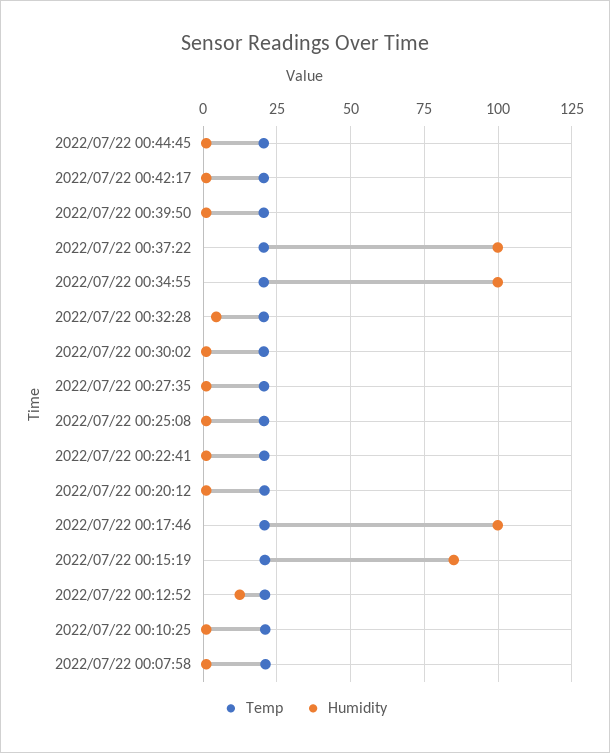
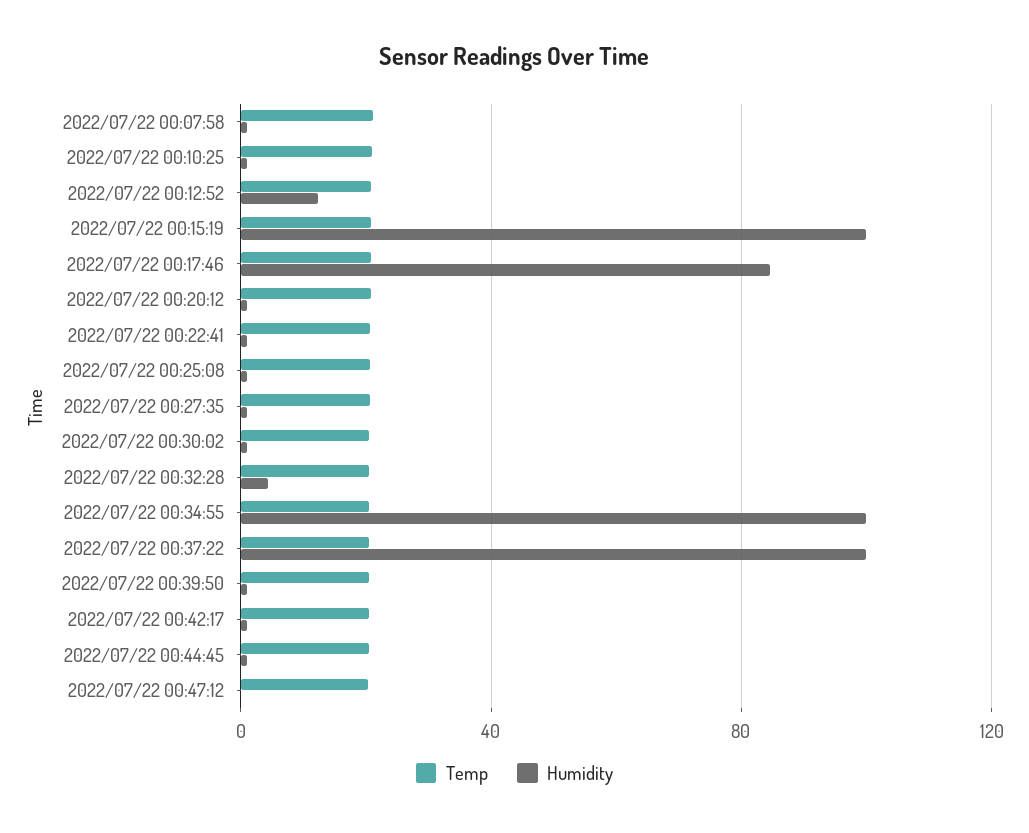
Humidity, 2022/07/22 00:17:46: 100 -> 85
Humidity, 2022/07/22 00:15:19: 85 -> 100
Temp, 2022/07/22 00:47:12: none -> 20
Humidity, 2022/07/22 00:47:12: none -> 0

